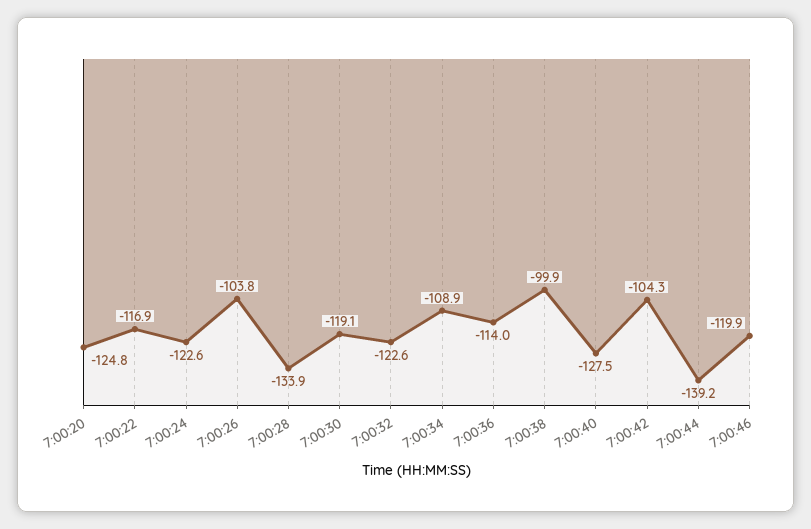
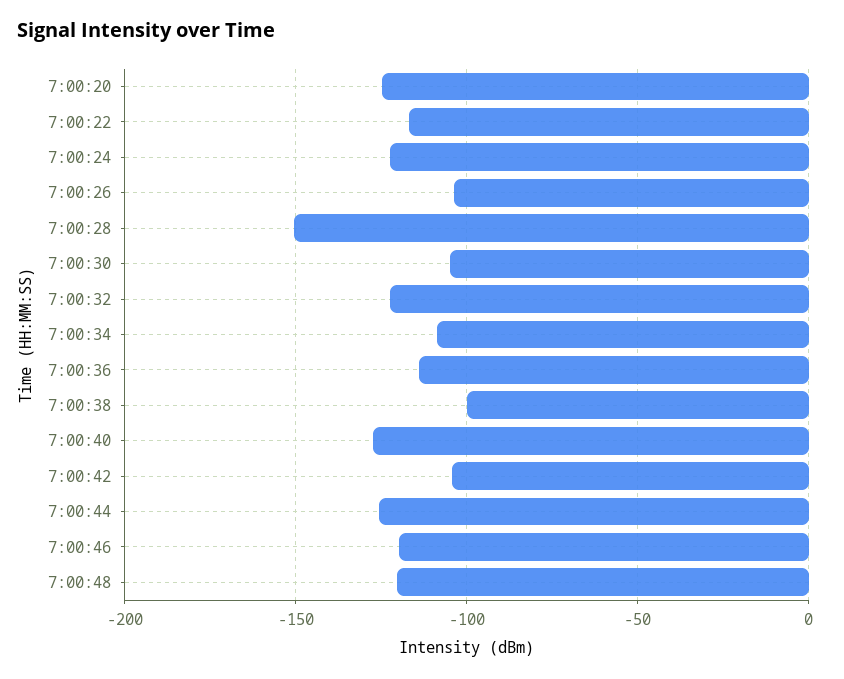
7:00:28: -133.9 -> -150
7:00:30: -119.1 -> -105
7:00:44: -139.2 -> -125
7:00:48: none -> -120

